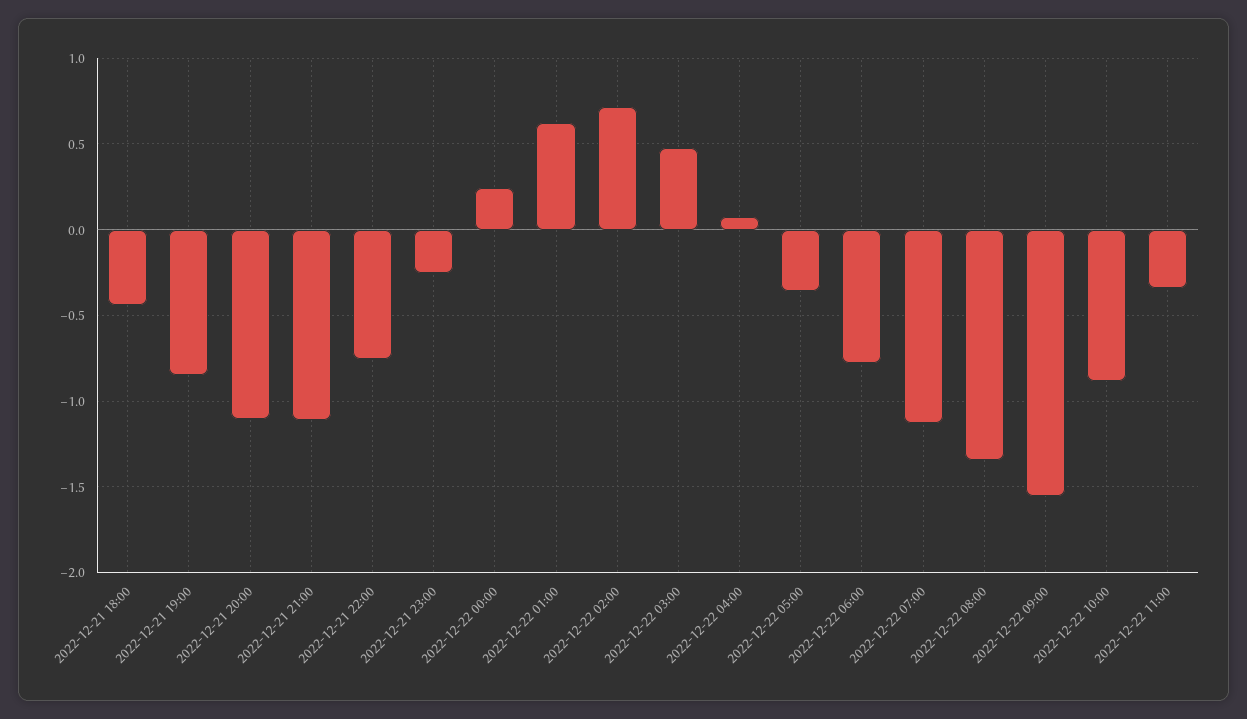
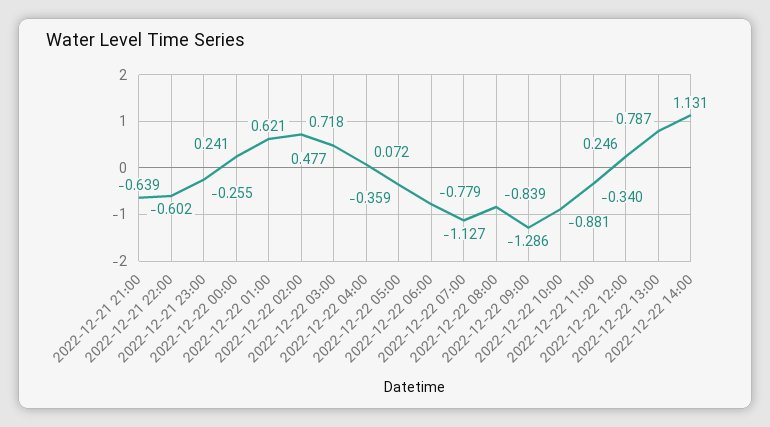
2022-12-21 18:00: -0.45 -> none
2022-12-21 19:00: -0.85 -> none
2022-12-21 20:00: -1.1 -> none
2022-12-21 21:00: -1.1 -> -0.639
2022-12-21 22:00: -0.75 -> -0.602
2022-12-22 08:00: -1.35 -> -0.839
2022-12-22 09:00: -1.55 -> -1.286
2022-12-22 12:00: none -> 0.246
2022-12-22 13:00: none -> 0.787
2022-12-22 14:00: none -> 1.131

